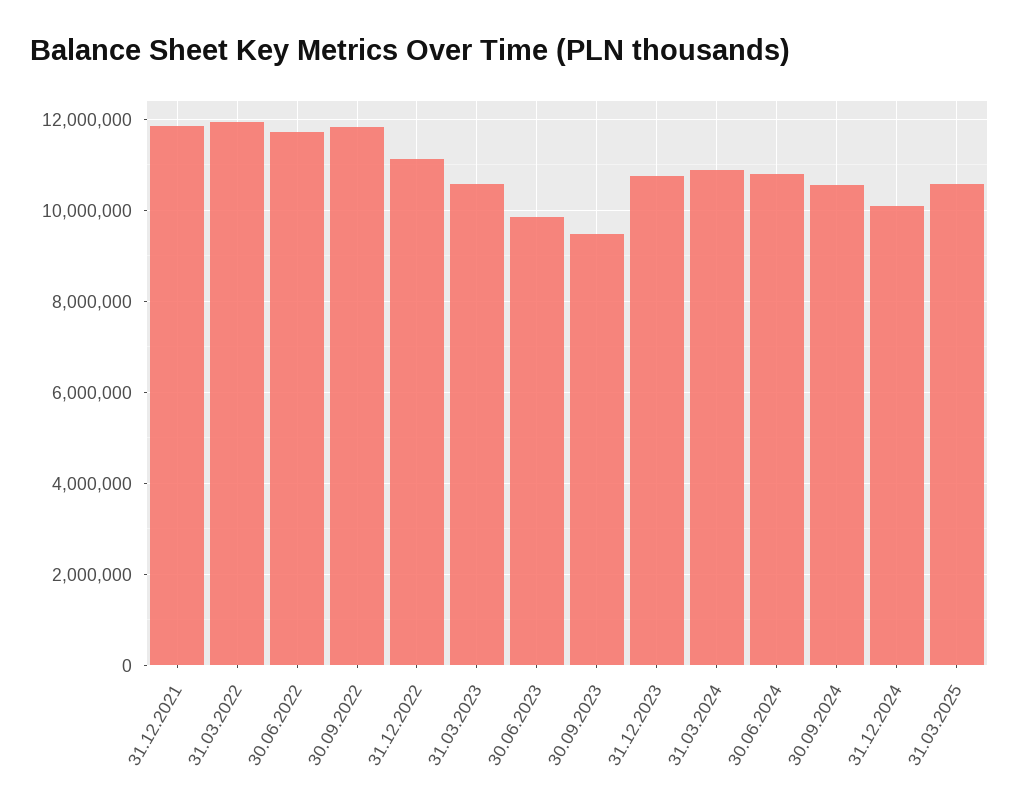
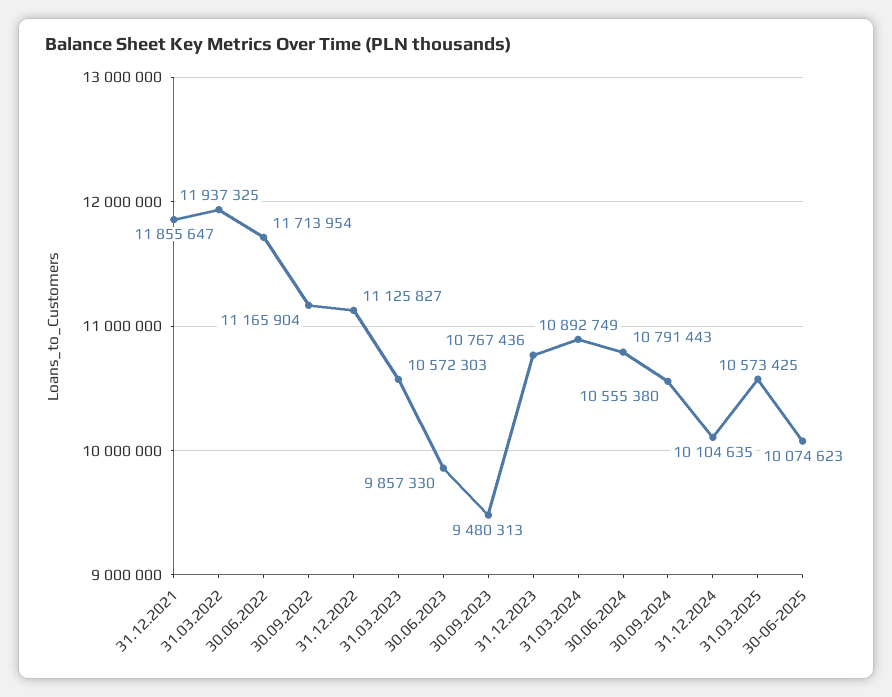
30.09.2022: 11800000 -> 11165904
30-06-2025: none -> 10074623

